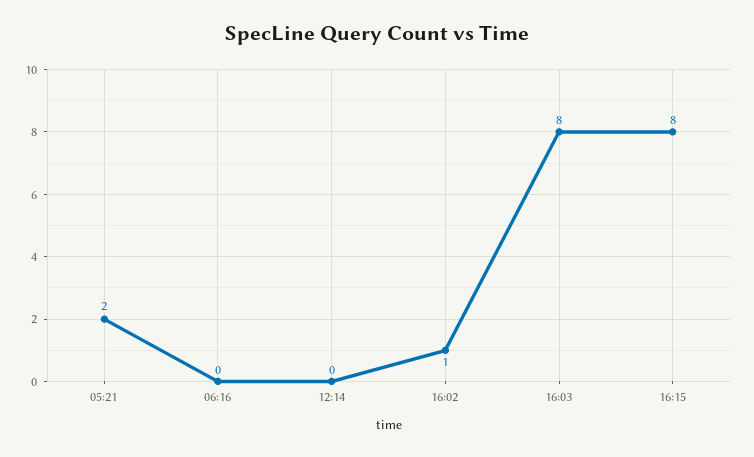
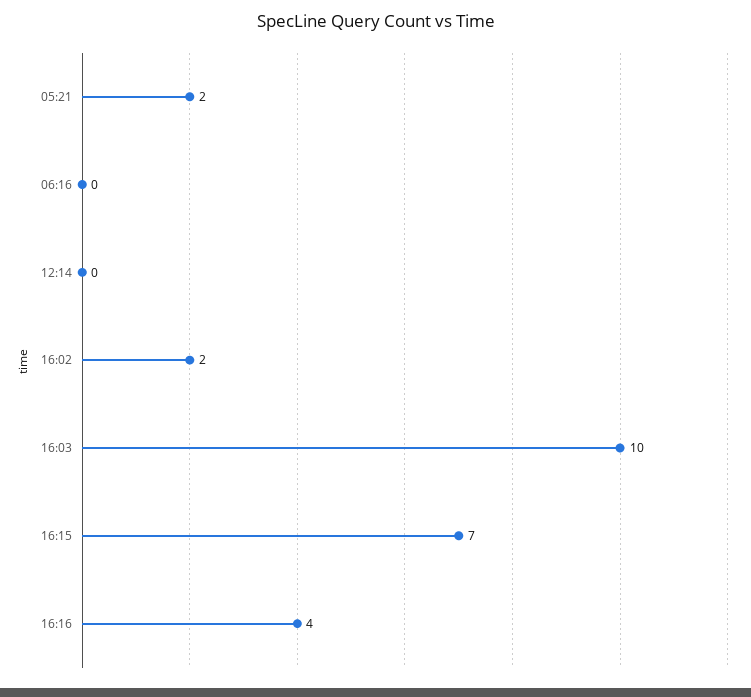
16:02: 1 -> 2
16:03: 8 -> 10
16:15: 8 -> 7
16:16: none -> 4

